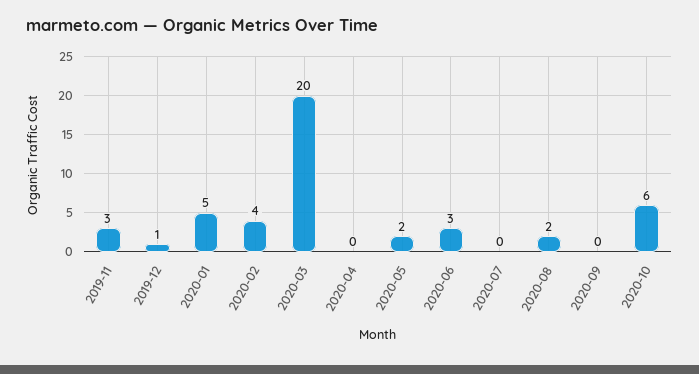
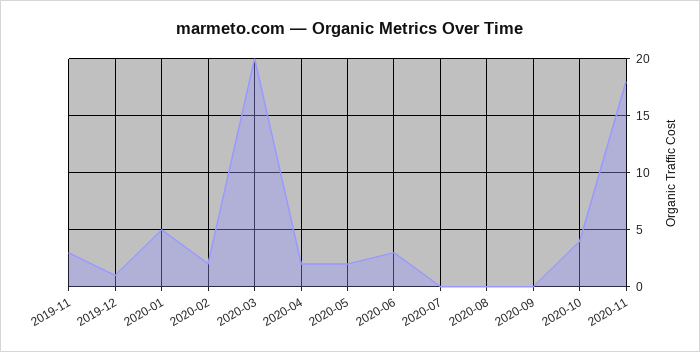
2020-02: 4 -> 2
2020-04: 0 -> 2
2020-08: 2 -> 0
2020-10: 6 -> 4
2020-11: none -> 18

